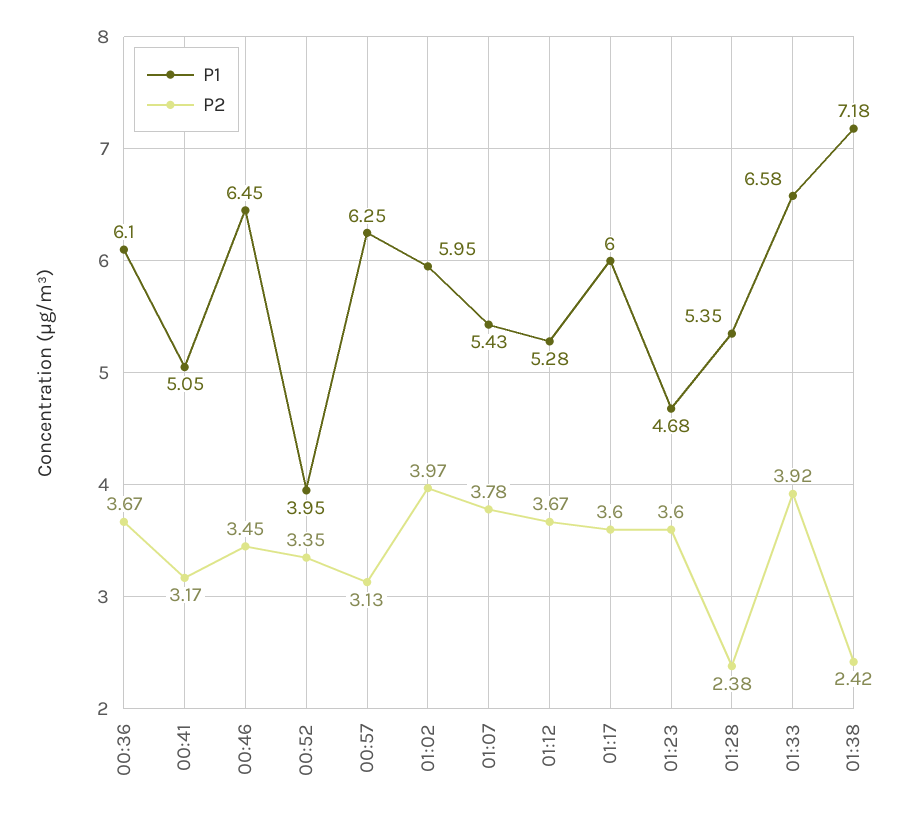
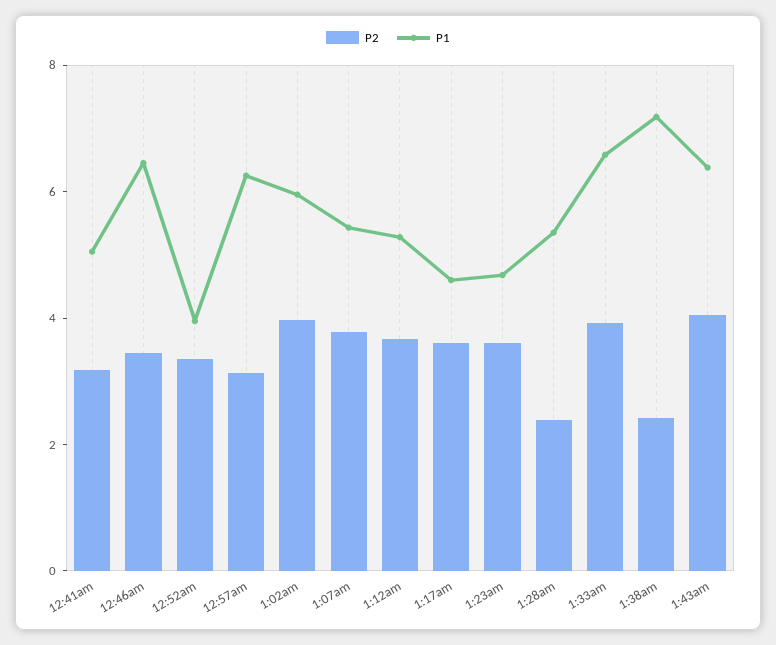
P1, 00:36: 6.1 -> none
P2, 00:36: 3.67 -> none
P1, 01:17: 6 -> 4.5
P2, 1:43am: none -> 4
P1, 1:43am: none -> 6.5

